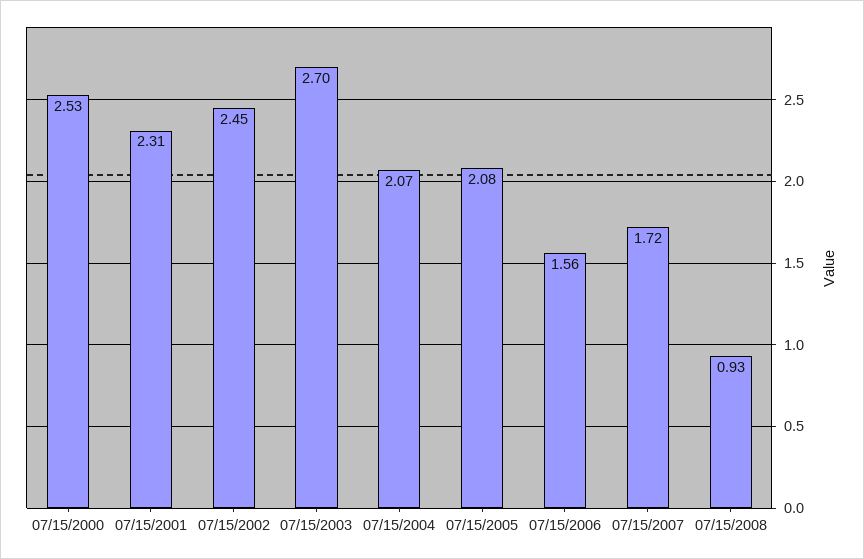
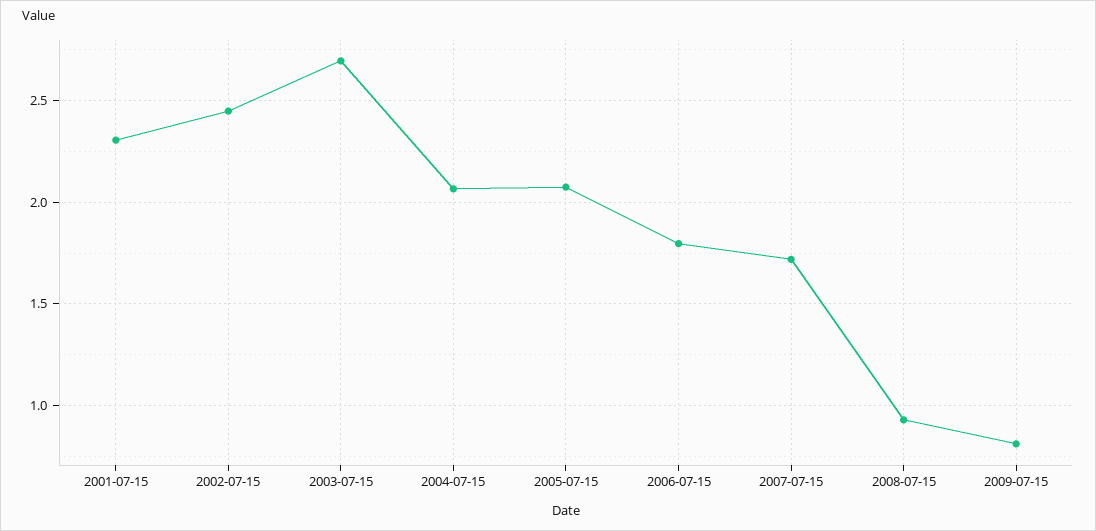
07/15/2000: 2.53 -> none
07/15/2006: 1.56 -> 1.8
2009-07-15: none -> 0.8

